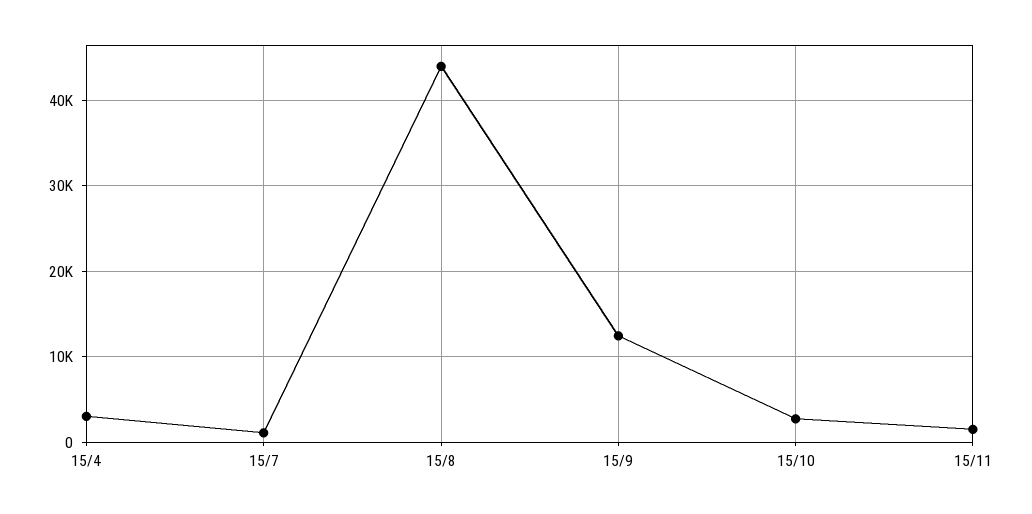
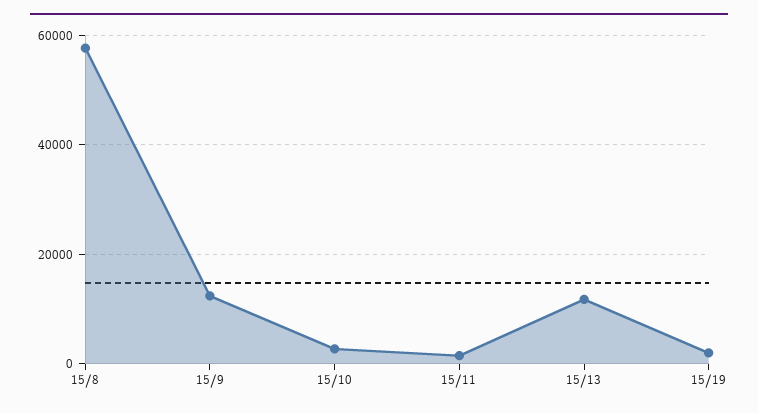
15/4: 3000 -> none
15/7: 1000 -> none
15/8: 44000 -> 58000
15/13: none -> 12000
15/19: none -> 2000

